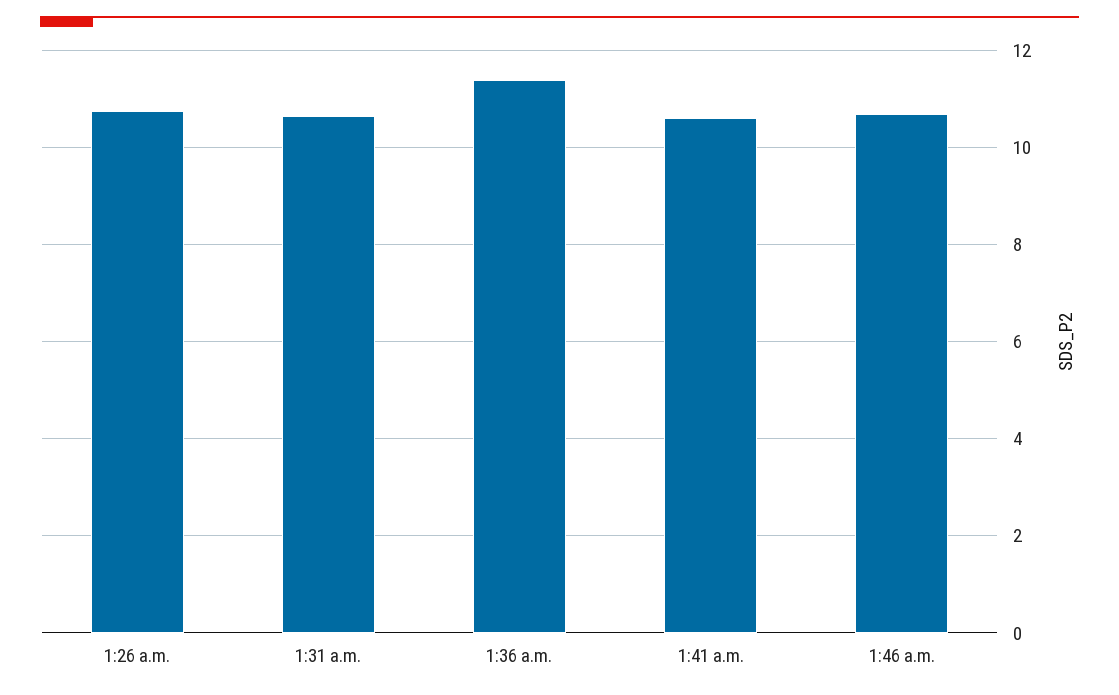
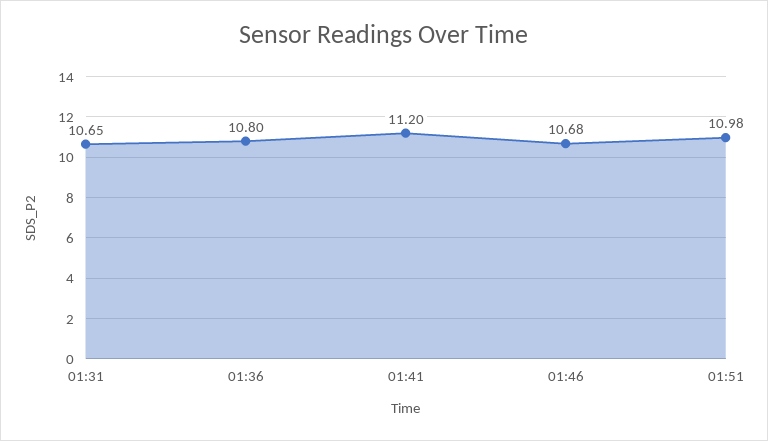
1:26 a.m.: 10.8 -> none
1:36 a.m.: 11.4 -> 10.8
1:41 a.m.: 10.6 -> 11.2
01:51: none -> 10.98

